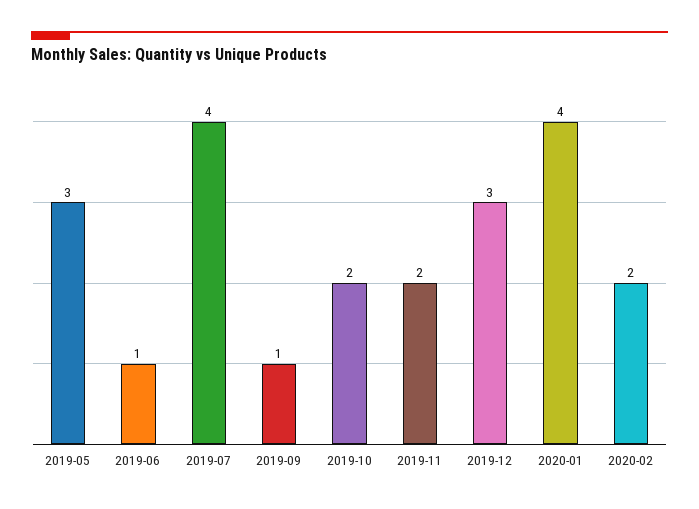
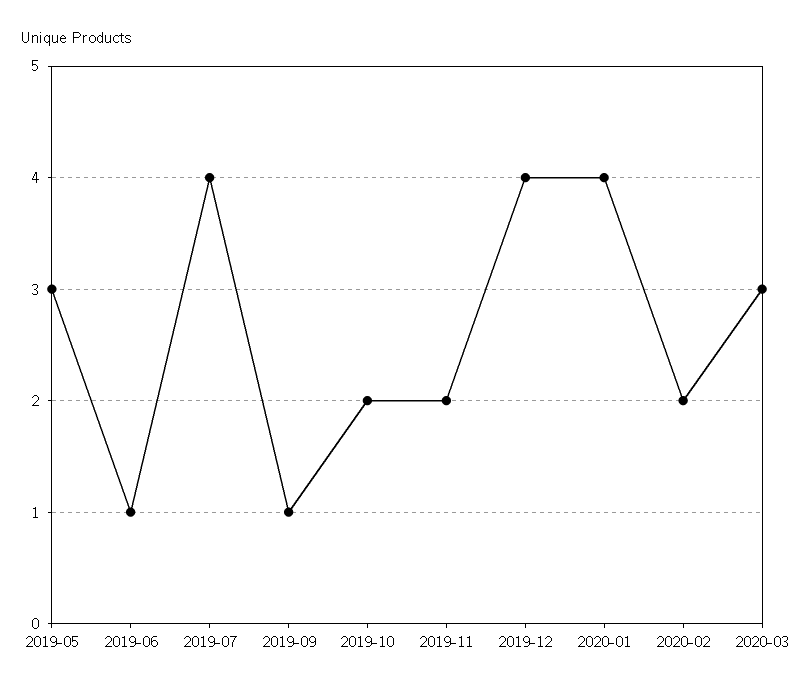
2019-12: 3 -> 4
2020-03: none -> 3

